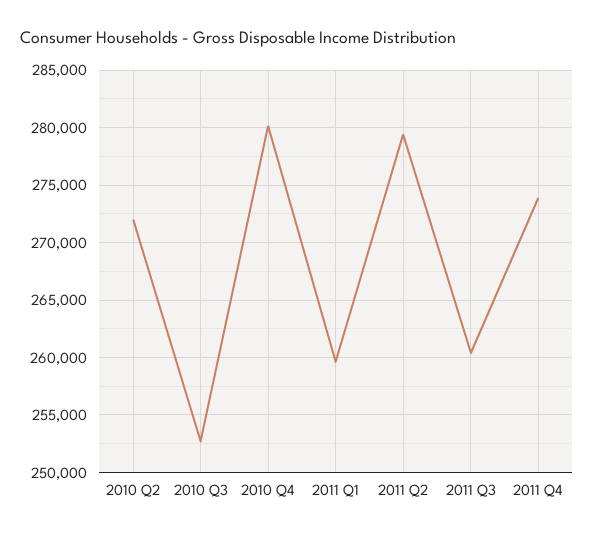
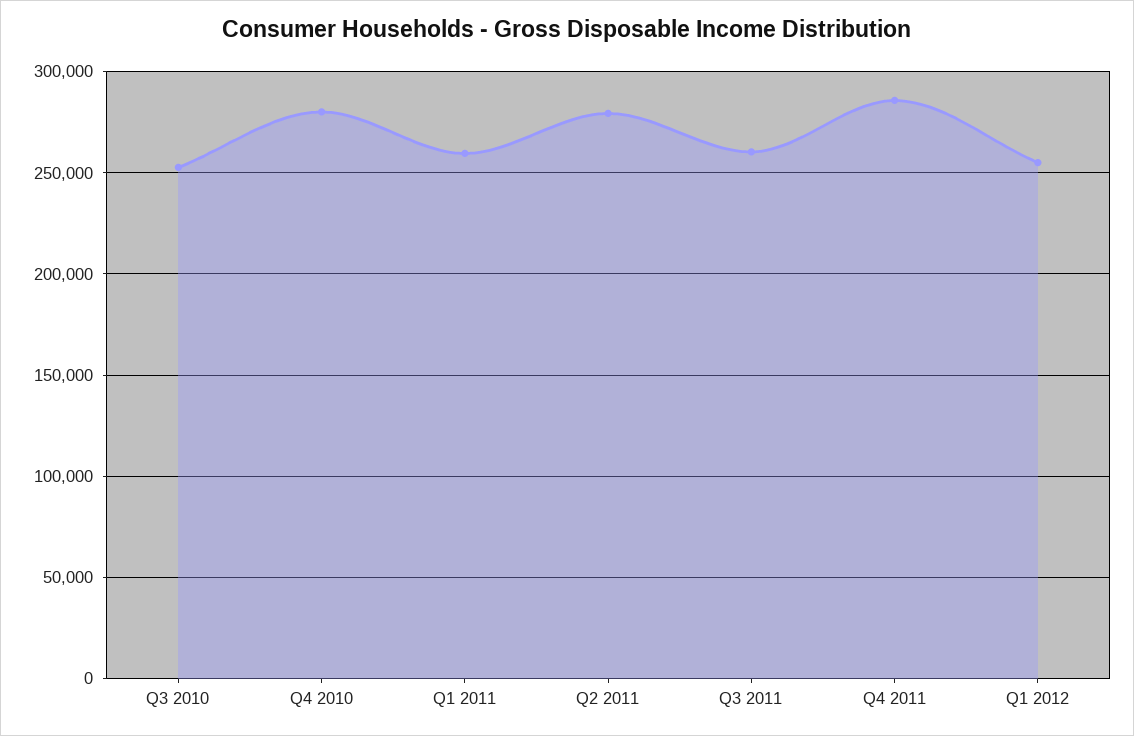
2010 Q2: 272000 -> none
2011 Q4: 274000 -> 285000
Q1 2012: none -> 255000

